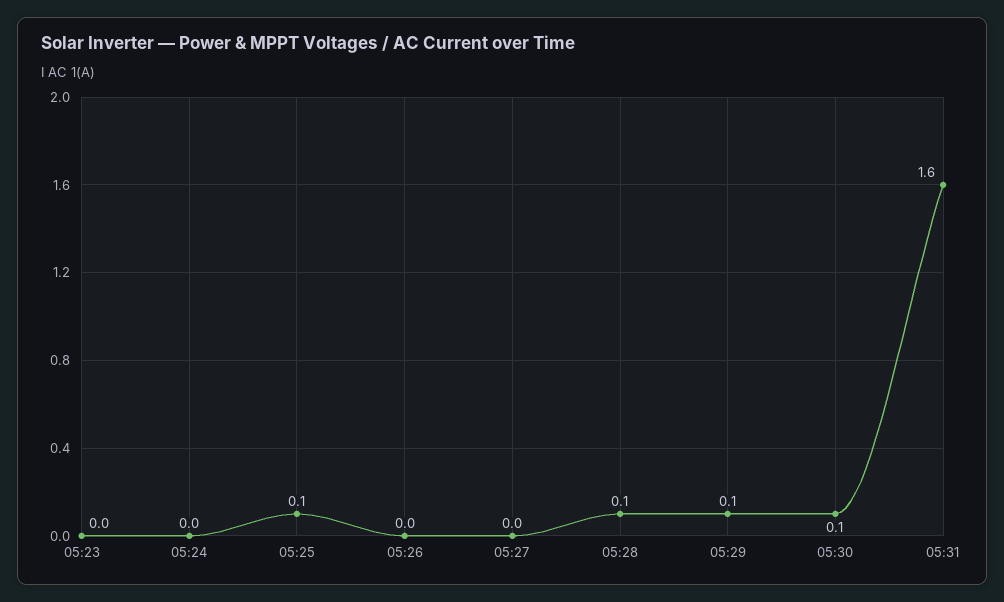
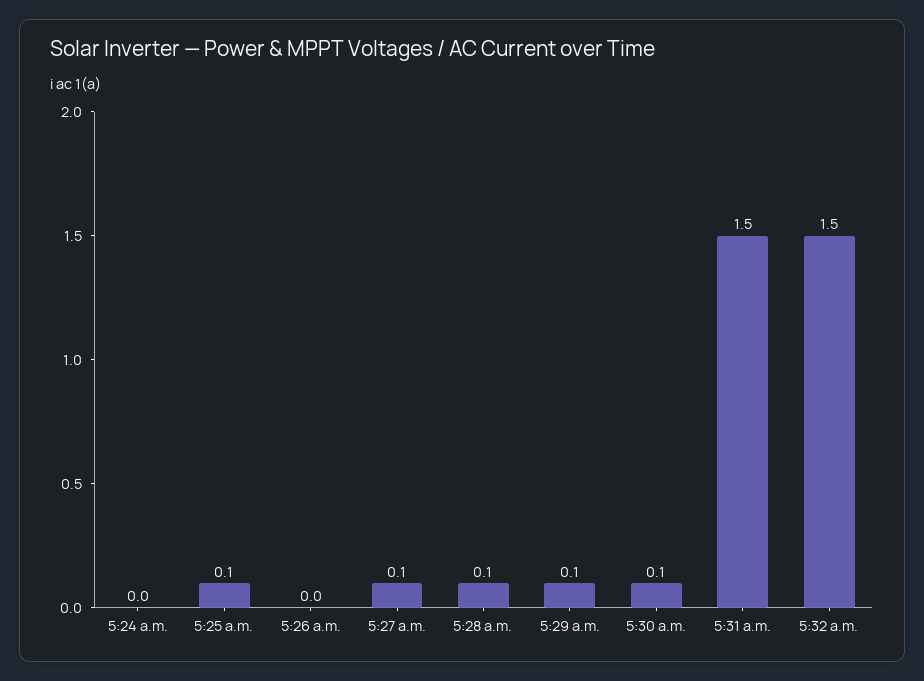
05:23: 0 -> none
05:27: 0 -> 0.1
05:31: 1.6 -> 1.5
5:32 a.m.: none -> 1.5

